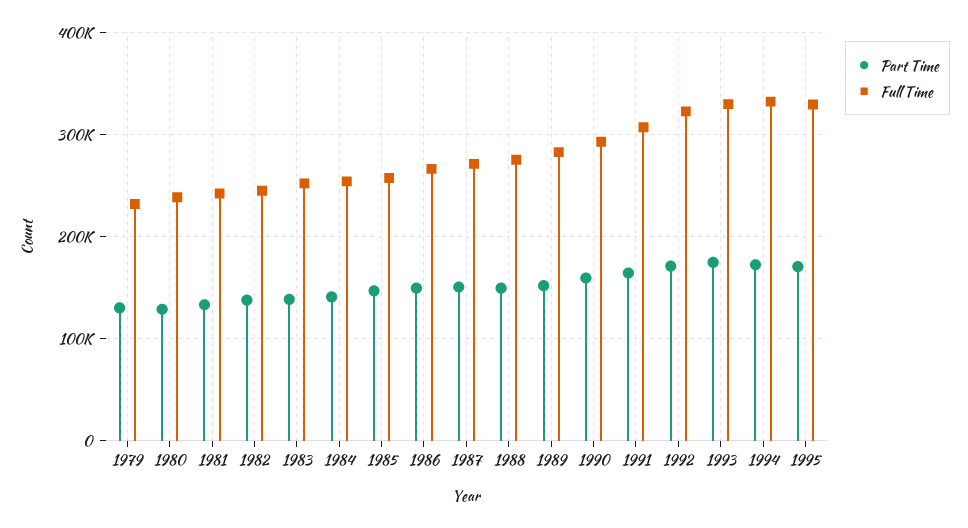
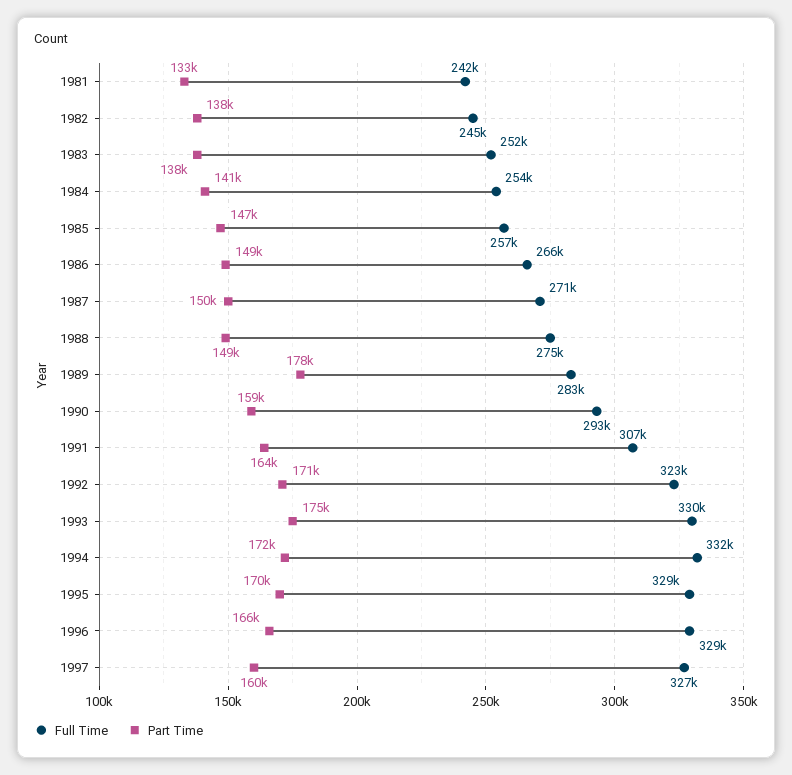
Part Time, 1979: 130000 -> none
Full Time, 1979: 230000 -> none
Part Time, 1980: 130000 -> none
Full Time, 1980: 240000 -> none
Part Time, 1989: 150000 -> 178000
Full Time, 1996: none -> 329000
Part Time, 1996: none -> 166000
Full Time, 1997: none -> 327000
Part Time, 1997: none -> 160000

